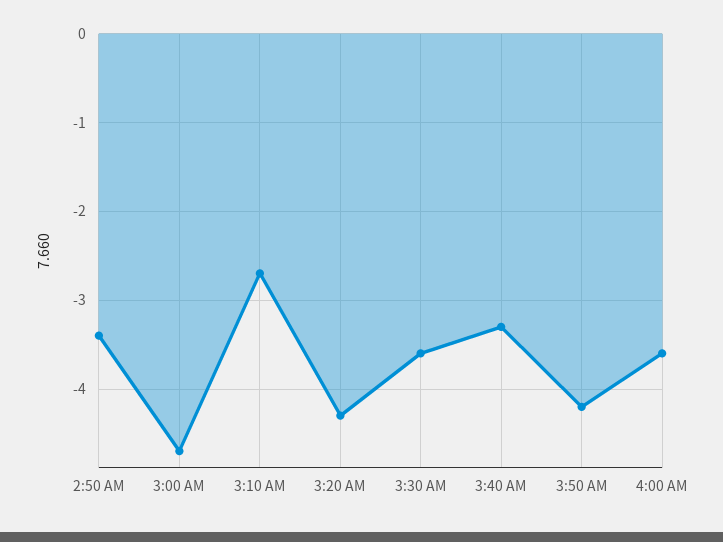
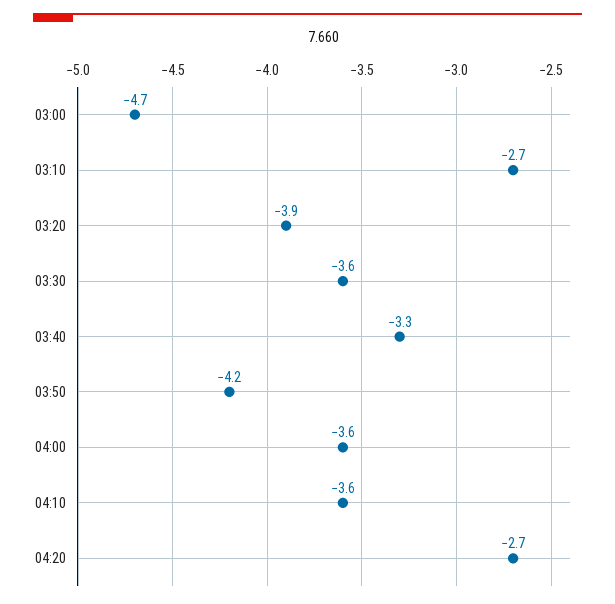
2:50 AM: -3.4 -> none
3:20 AM: -4.3 -> -3.9
04:10: none -> -3.6
04:20: none -> -2.7

